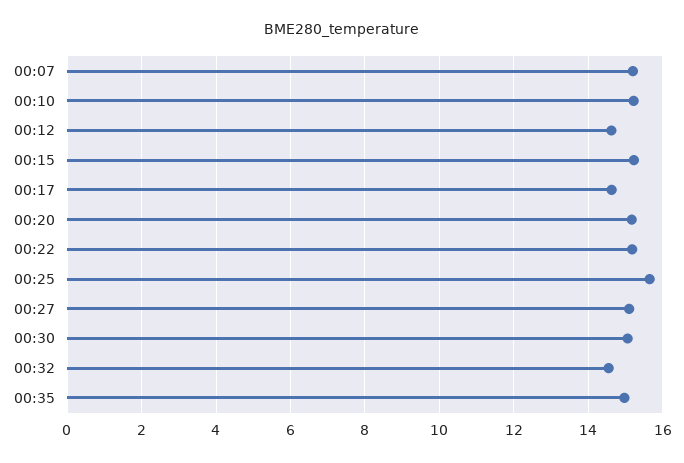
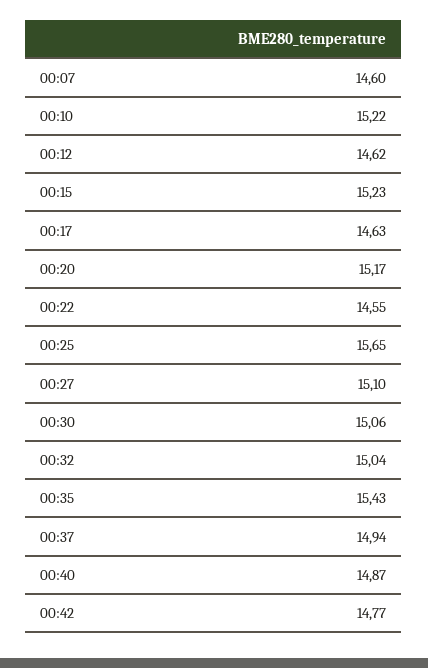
00:07: 15.2 -> 14.6
00:22: 15.2 -> 14.55
00:32: 14.6 -> 15.04
00:35: 15 -> 15.43
00:37: none -> 14.94
00:40: none -> 14.87
00:42: none -> 14.77

